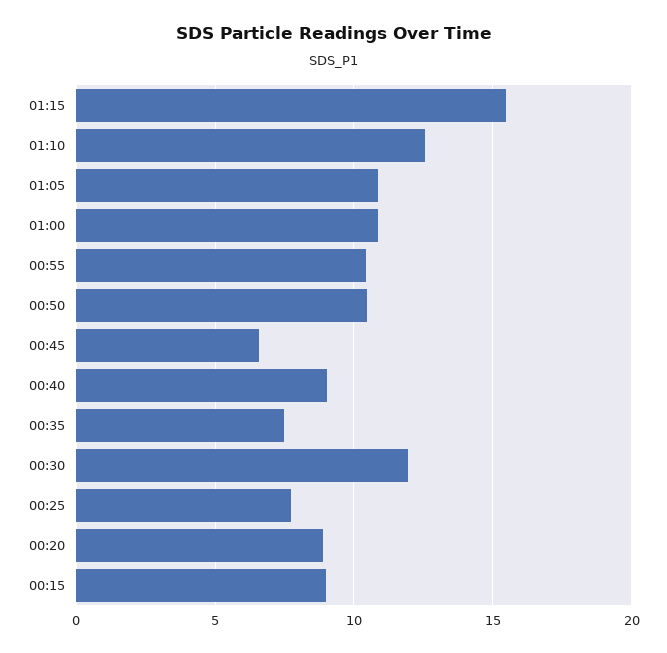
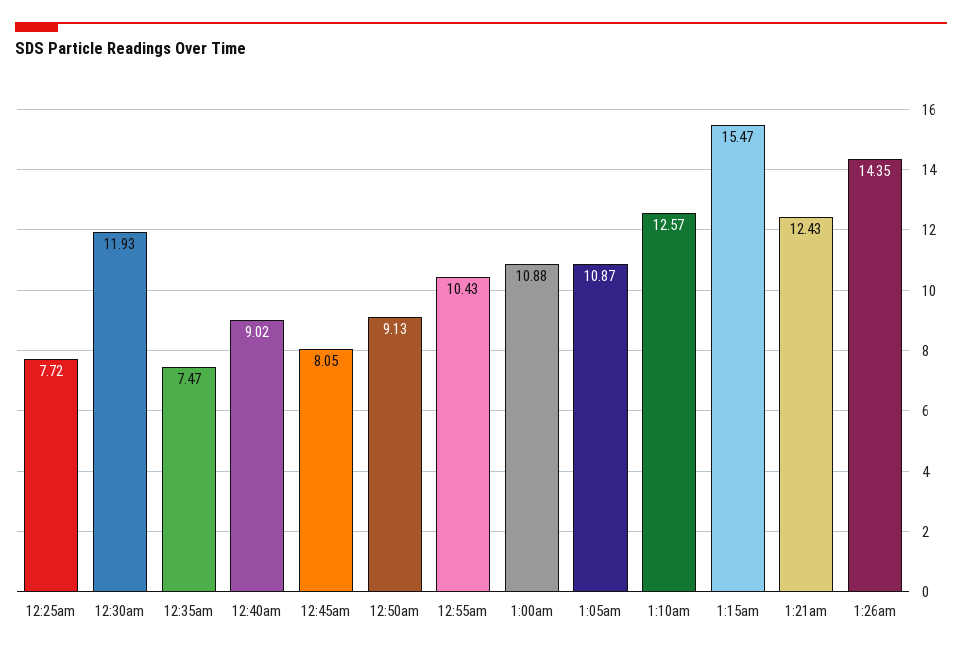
00:50: 10.5 -> 9.13
00:45: 6.5 -> 8.05
00:20: 9 -> none
00:15: 9 -> none
1:21am: none -> 12.43
1:26am: none -> 14.35

